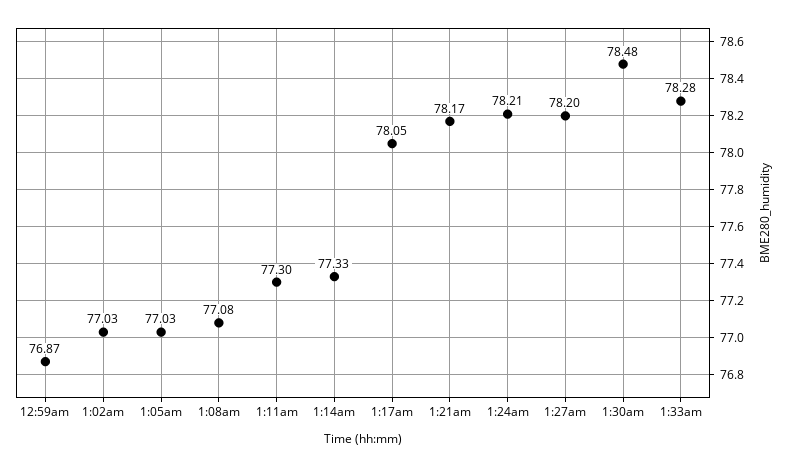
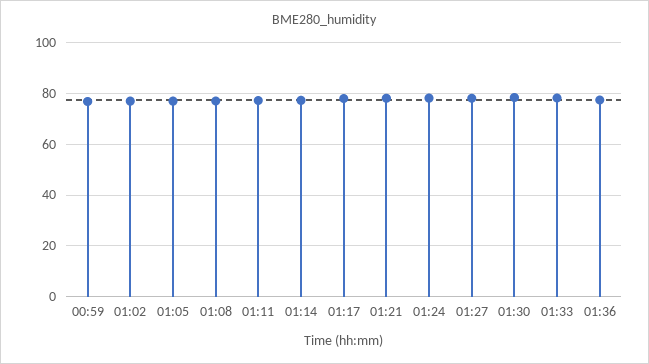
01:36: none -> 77.5

